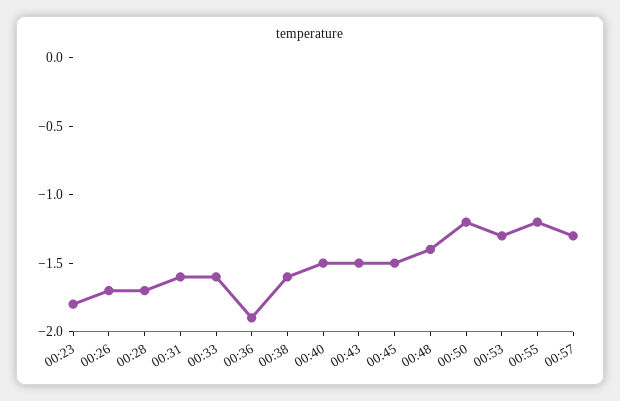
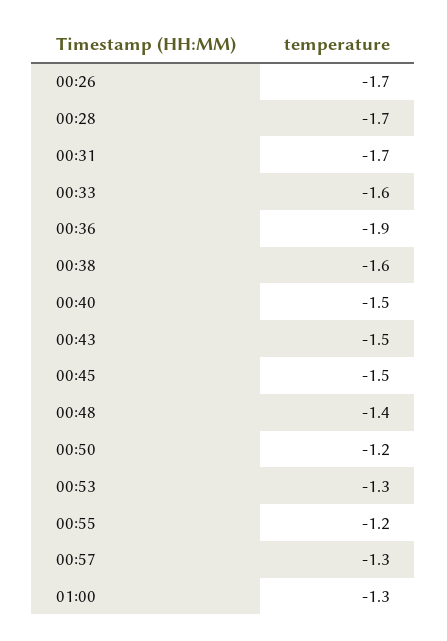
00:23: -1.8 -> none
00:31: -1.6 -> -1.7
01:00: none -> -1.3

